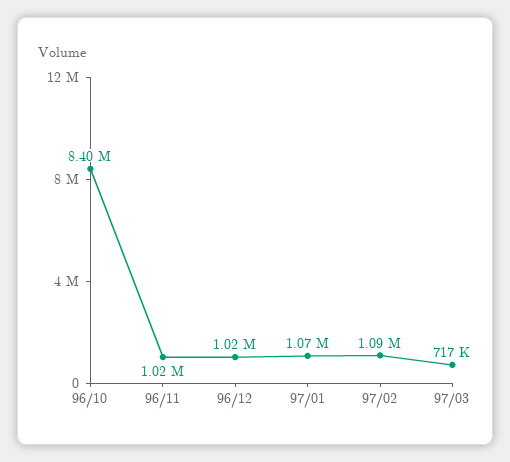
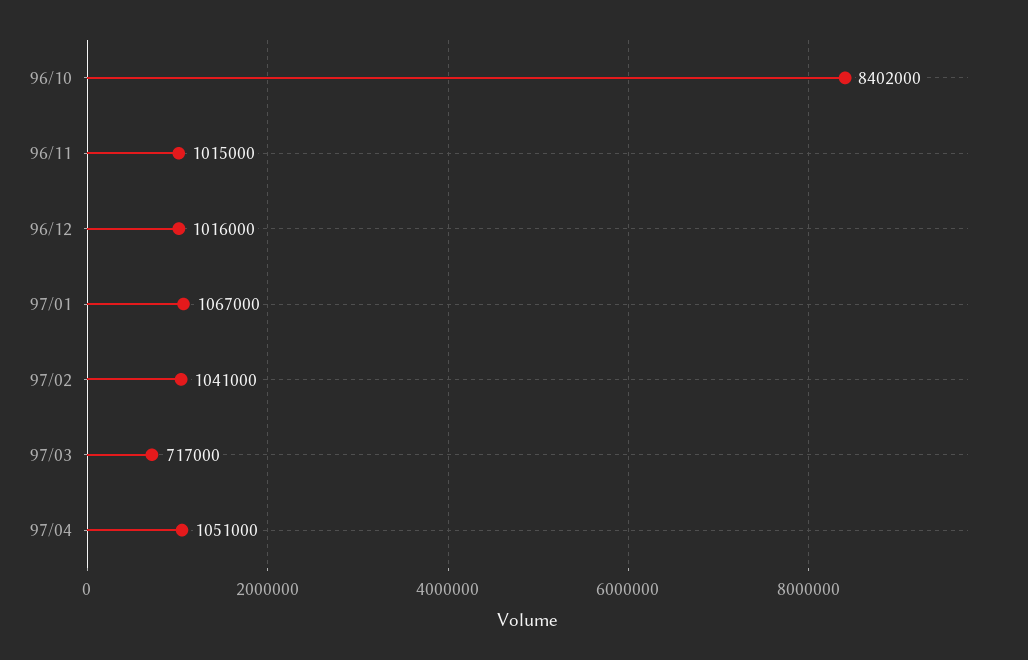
97/02: 1090000 -> 1041000
97/04: none -> 1051000

